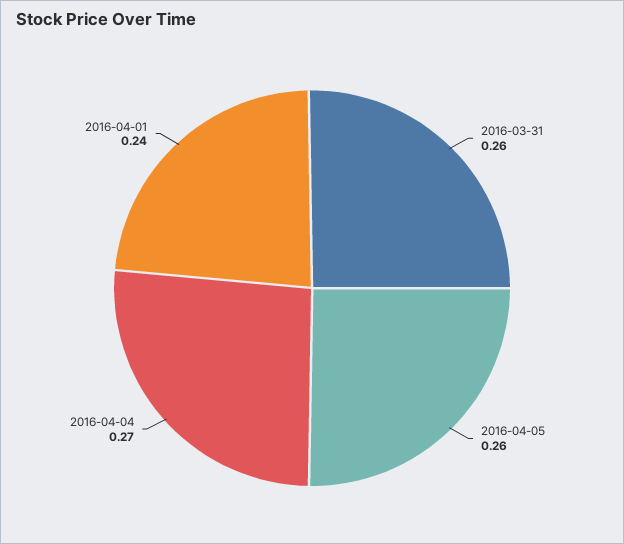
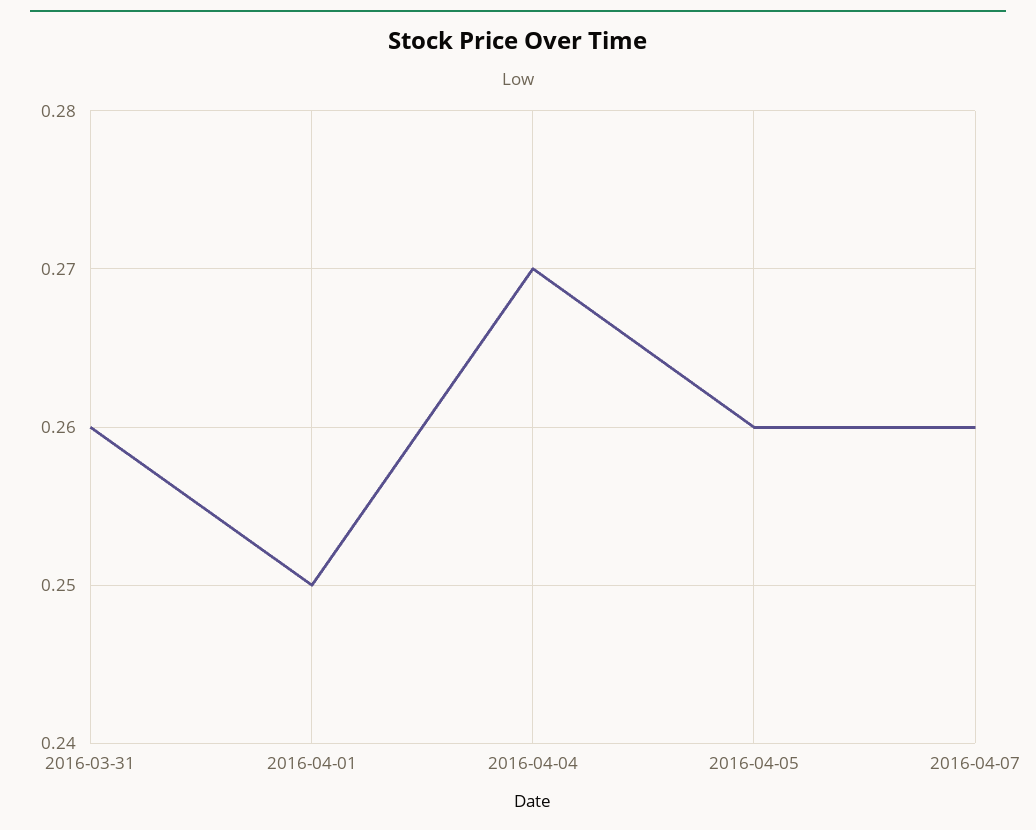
2016-04-01: 0.24 -> 0.25
2016-04-07: none -> 0.26

